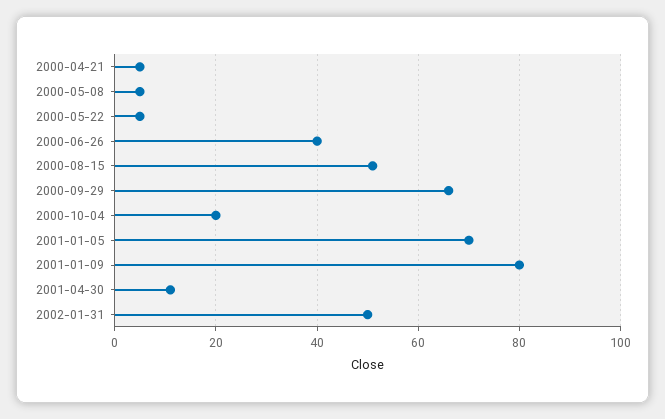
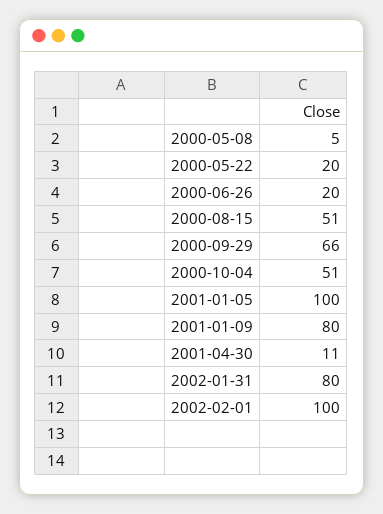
2000-04-21: 5 -> none
2000-05-22: 5 -> 20
2000-06-26: 40 -> 20
2000-10-04: 20 -> 51
2001-01-05: 70 -> 100
2002-01-31: 50 -> 80
2002-02-01: none -> 100

